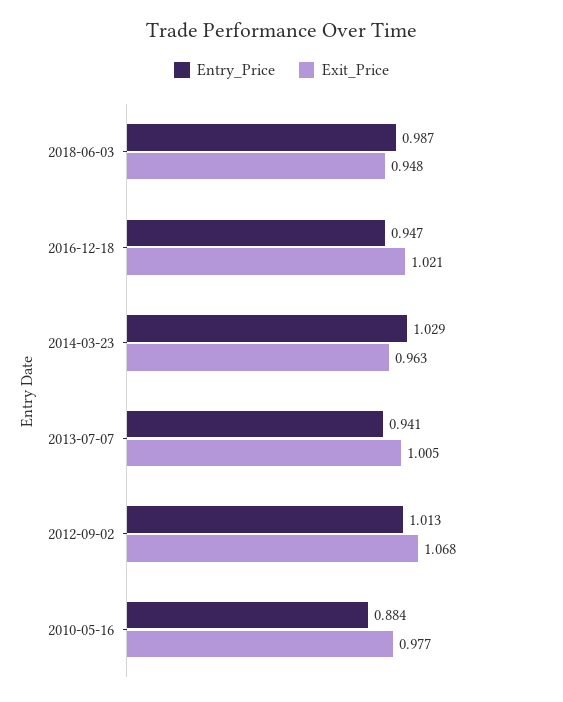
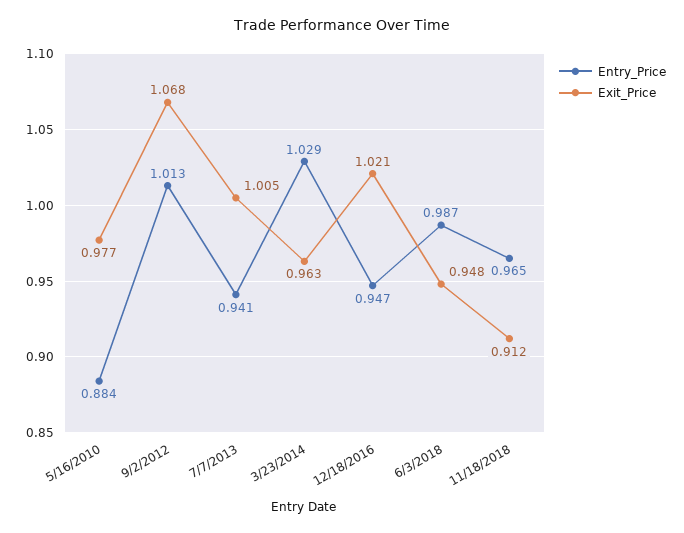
Entry_Price, 11/18/2018: none -> 0.965
Exit_Price, 11/18/2018: none -> 0.912

